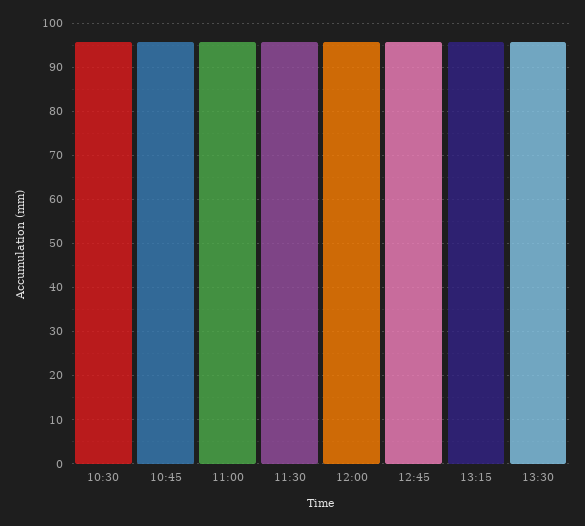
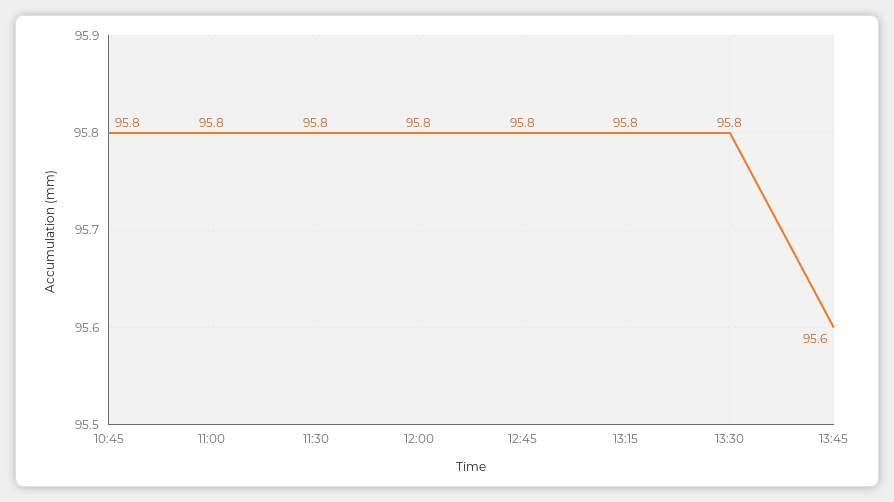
10:30: 96 -> none
13:45: none -> 95.6

